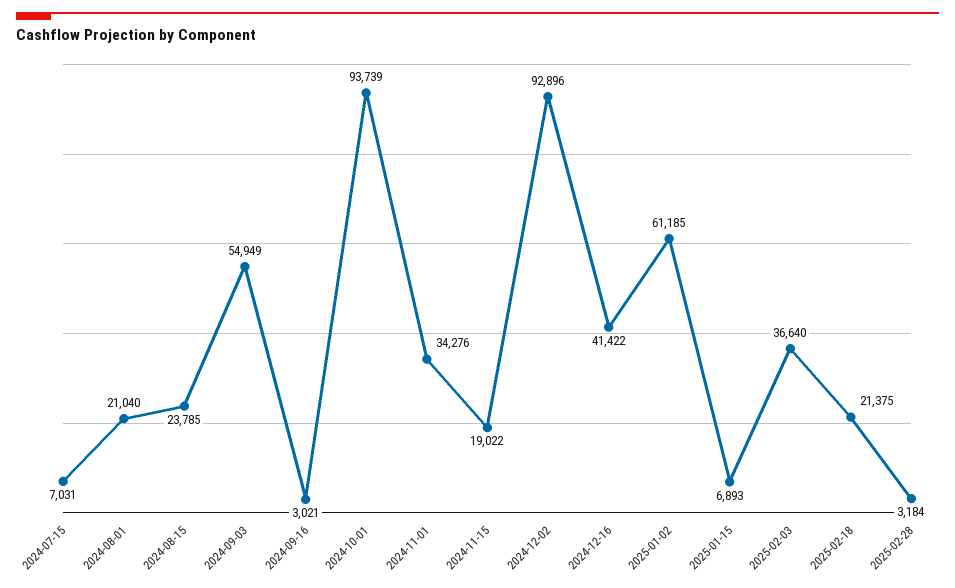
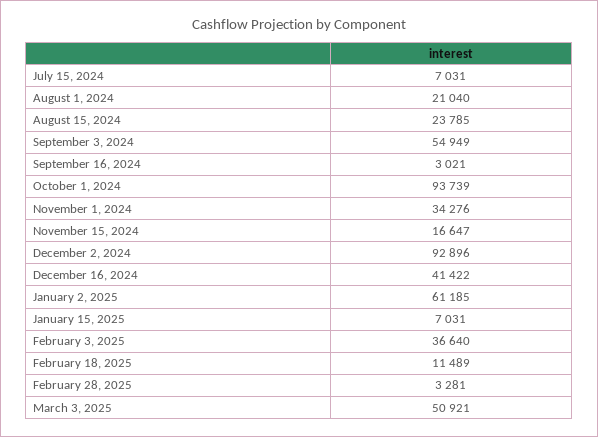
2024-11-15: 19022 -> 16647
2025-01-15: 6893 -> 7031
2025-02-18: 21375 -> 11489
2025-02-28: 3184 -> 3281
March 3, 2025: none -> 50921

